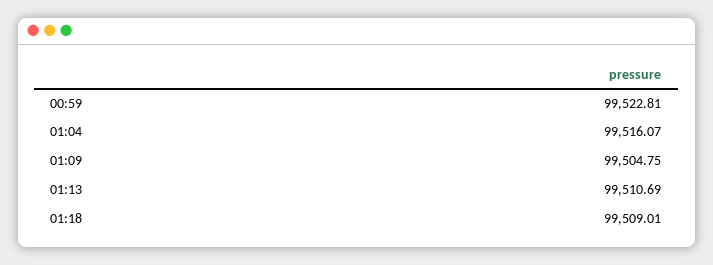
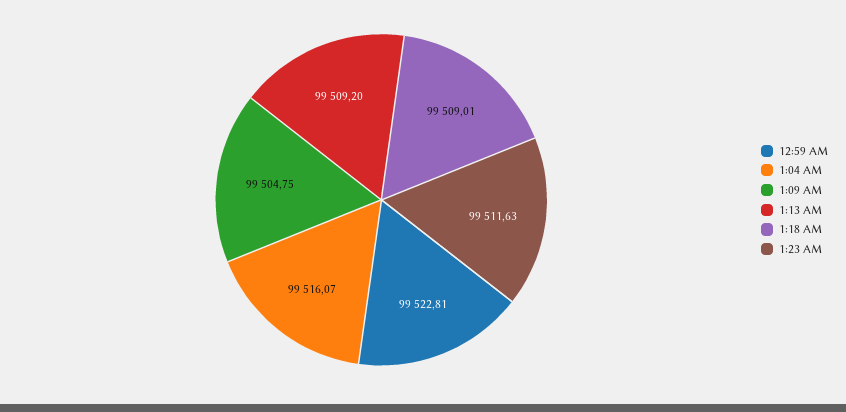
01:13: 99510.69 -> 99509.2
1:23 AM: none -> 99511.63

